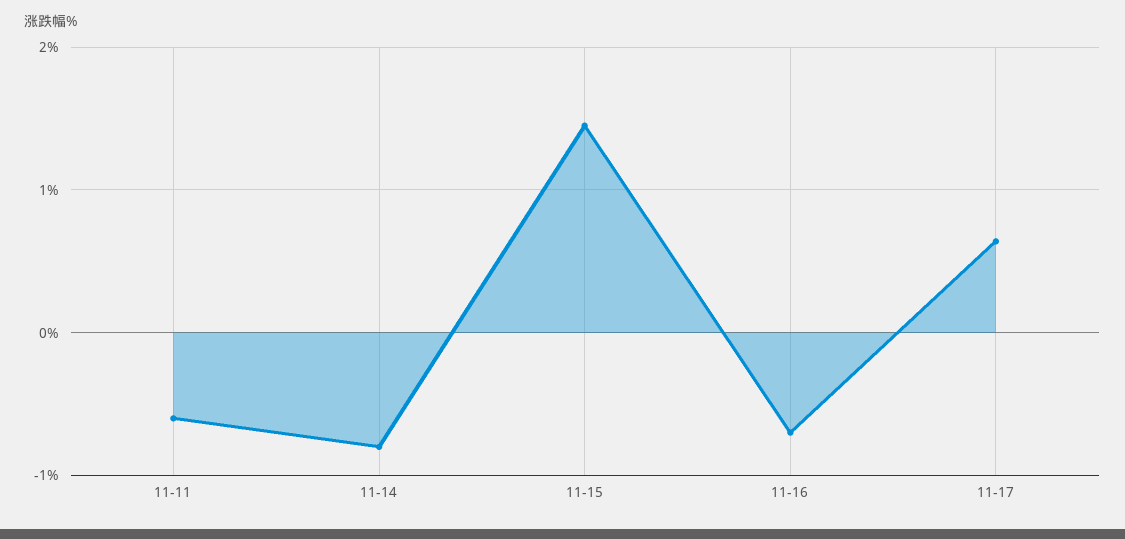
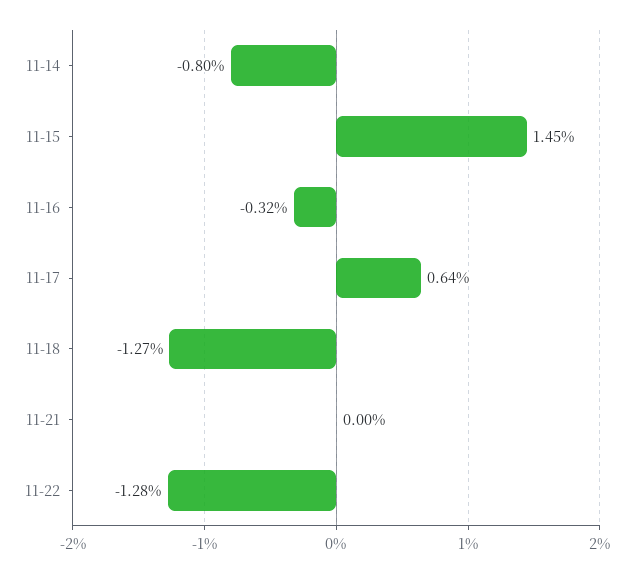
11-11: -0.6 -> none
11-16: -0.7 -> -0.32
11-18: none -> -1.27
11-21: none -> 0
11-22: none -> -1.28

